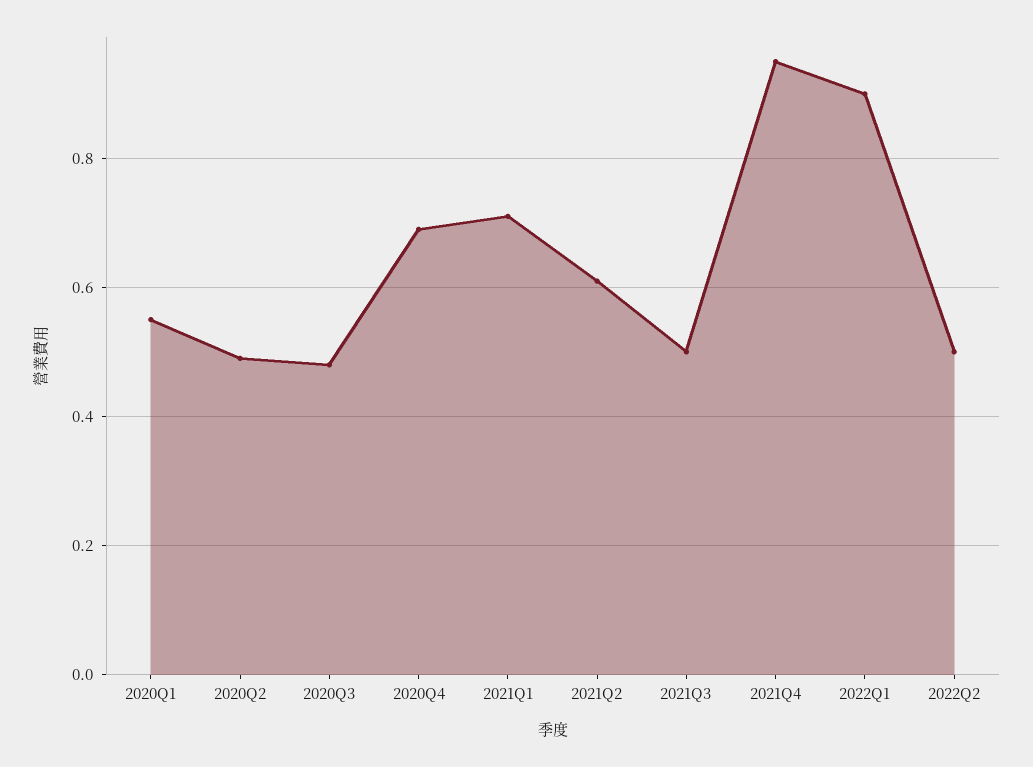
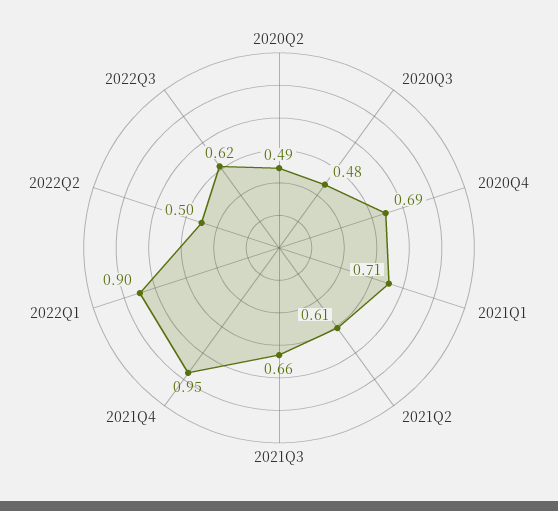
2020Q1: 0.55 -> none
2021Q3: 0.5 -> 0.66
2022Q3: none -> 0.62

